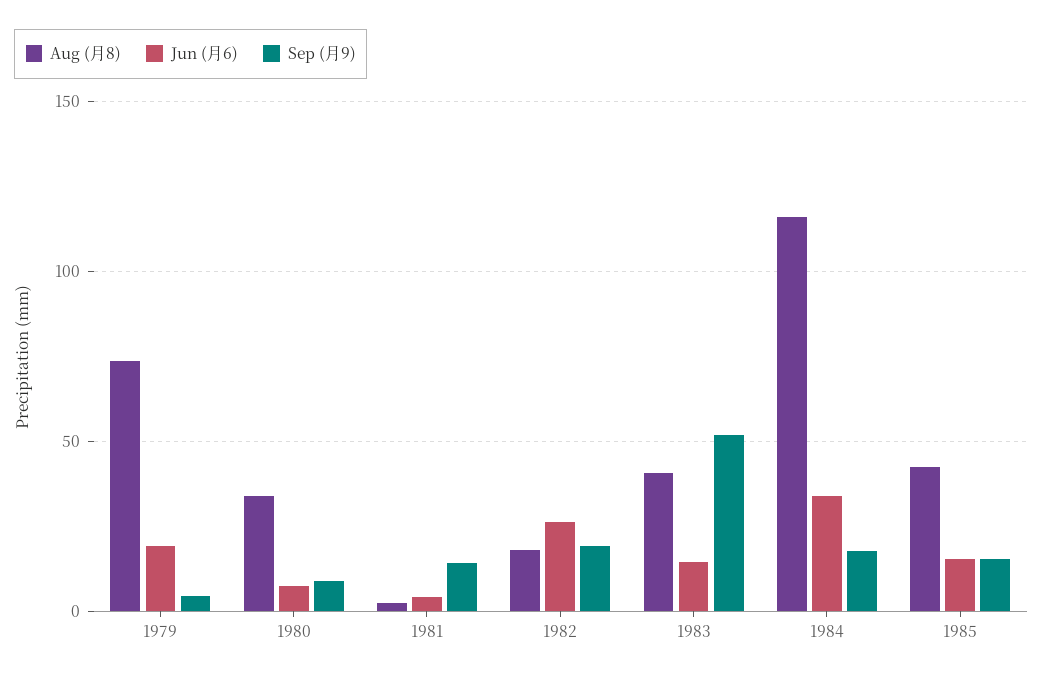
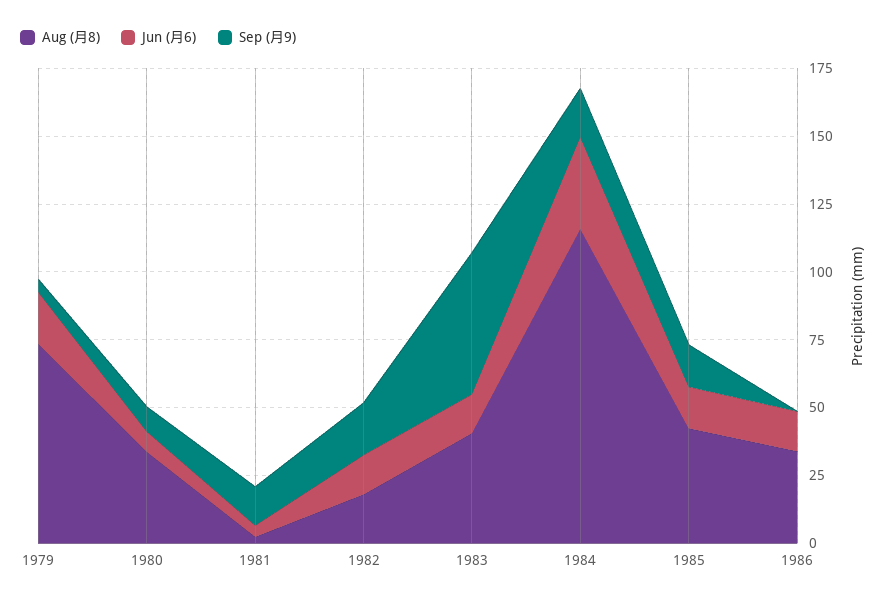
Jun (月6), 1982: 25 -> 15
Aug (月8), 1986: none -> 35
Jun (月6), 1986: none -> 15
Sep (月9), 1986: none -> 0

